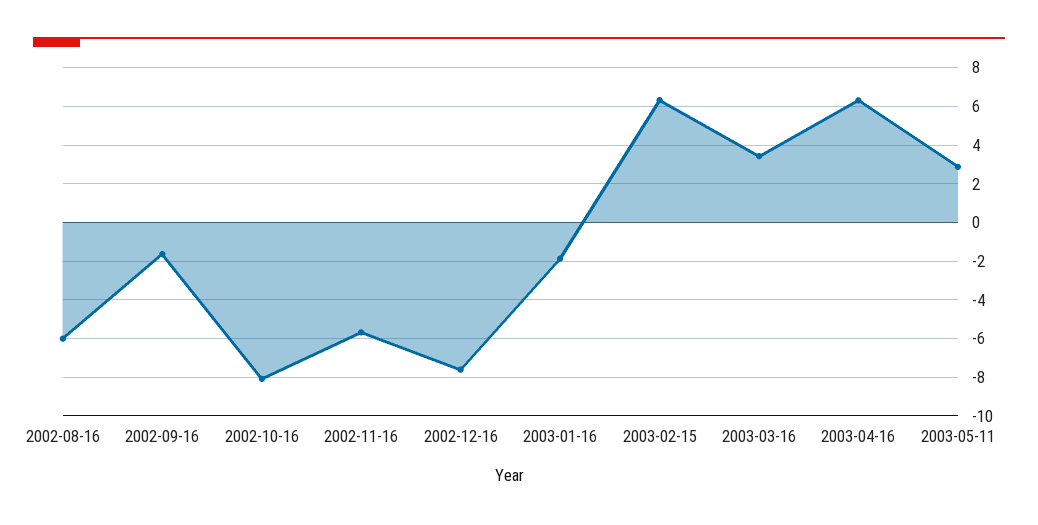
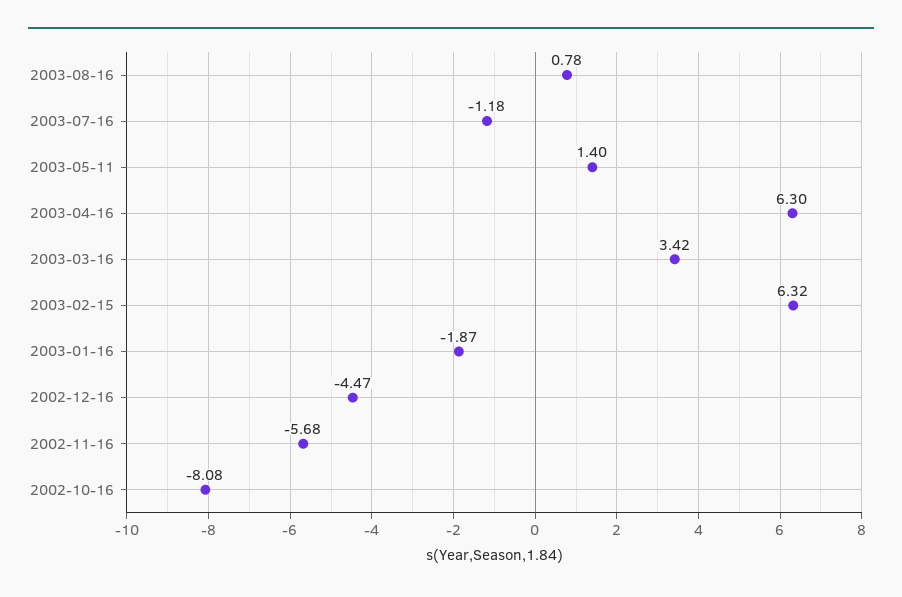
2002-08-16: -6 -> none
2002-09-16: -1.5 -> none
2002-12-16: -7.5 -> -4.47
2003-05-11: 3 -> 1.4
2003-08-16: none -> 0.78
2003-07-16: none -> -1.18

